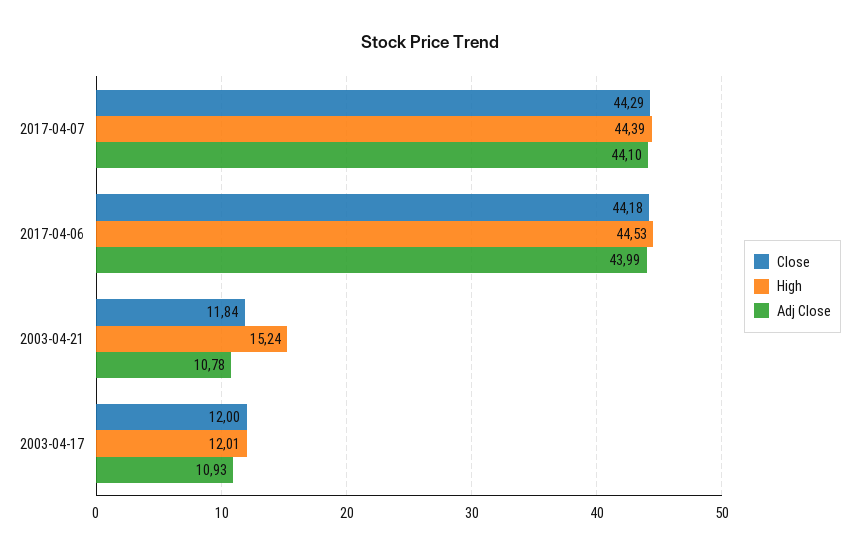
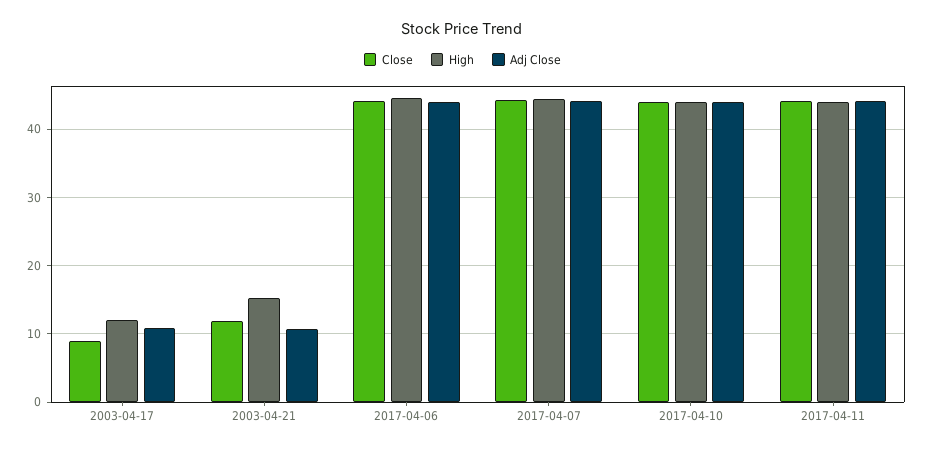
Close, 2003-04-17: 12 -> 9
Close, 2017-04-10: none -> 44
High, 2017-04-10: none -> 44
Adj Close, 2017-04-10: none -> 44
Close, 2017-04-11: none -> 44
High, 2017-04-11: none -> 44
Adj Close, 2017-04-11: none -> 44

